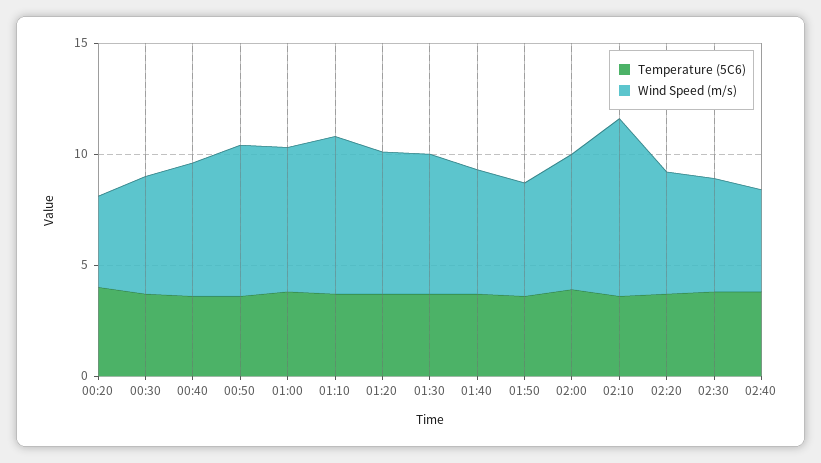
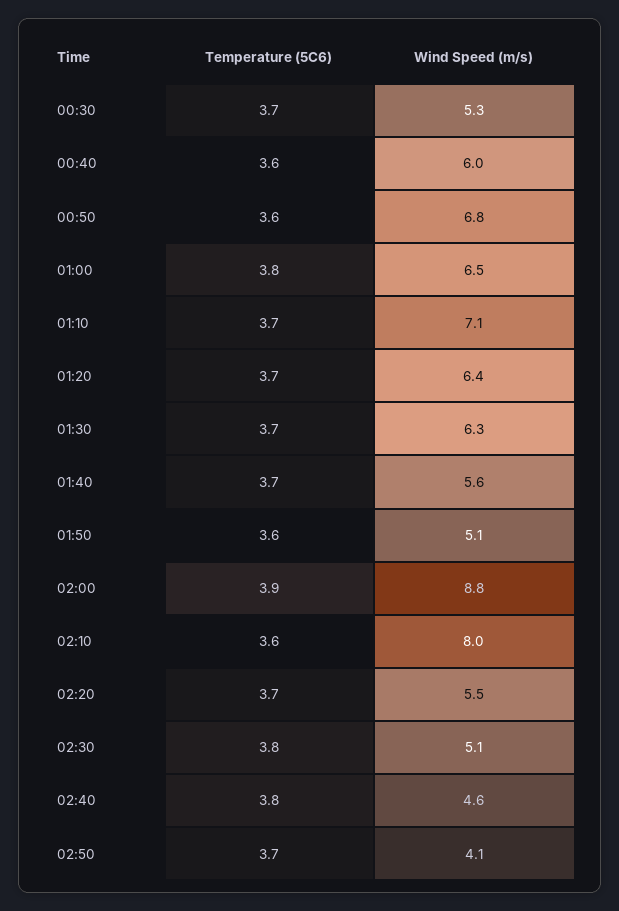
Temperature (5C6), 00:20: 4 -> none
Wind Speed (m/s), 00:20: 4 -> none
Wind Speed (m/s), 02:00: 6 -> 8.8
Temperature (5C6), 02:50: none -> 3.7
Wind Speed (m/s), 02:50: none -> 4.1

